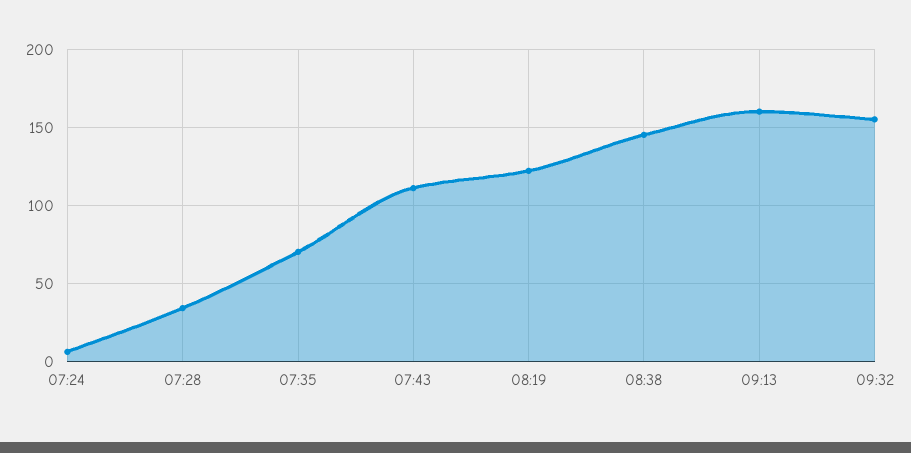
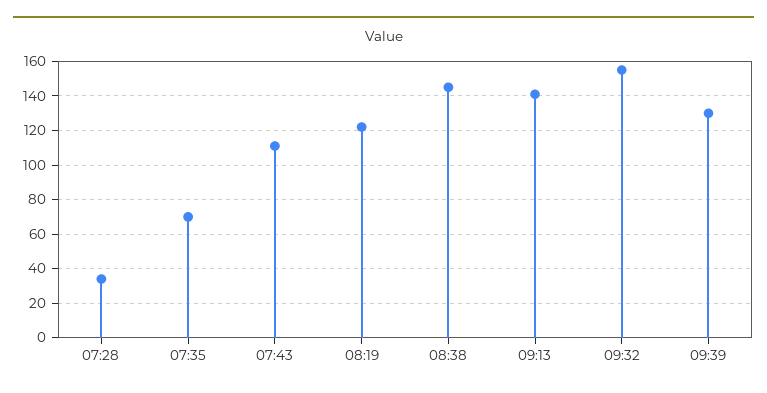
07:24: 5 -> none
09:13: 160 -> 140
09:39: none -> 130

